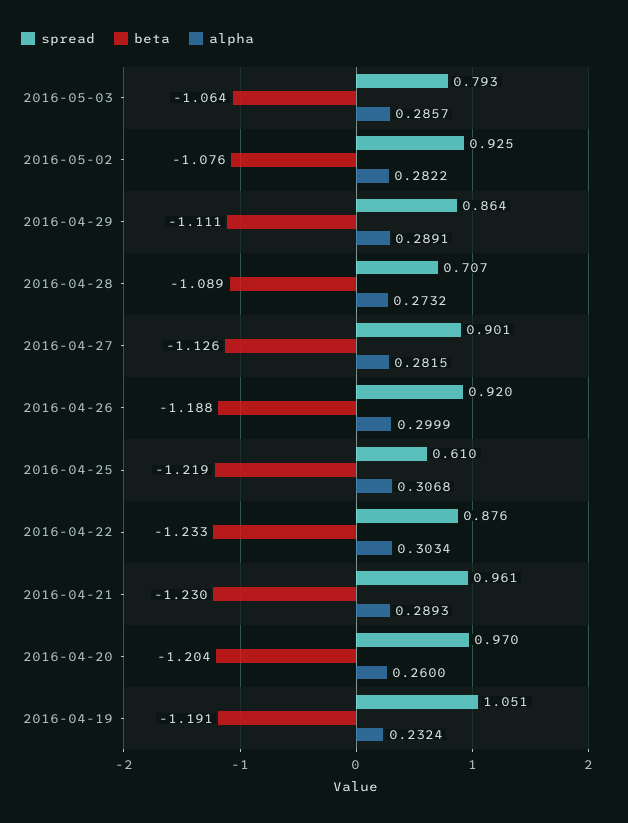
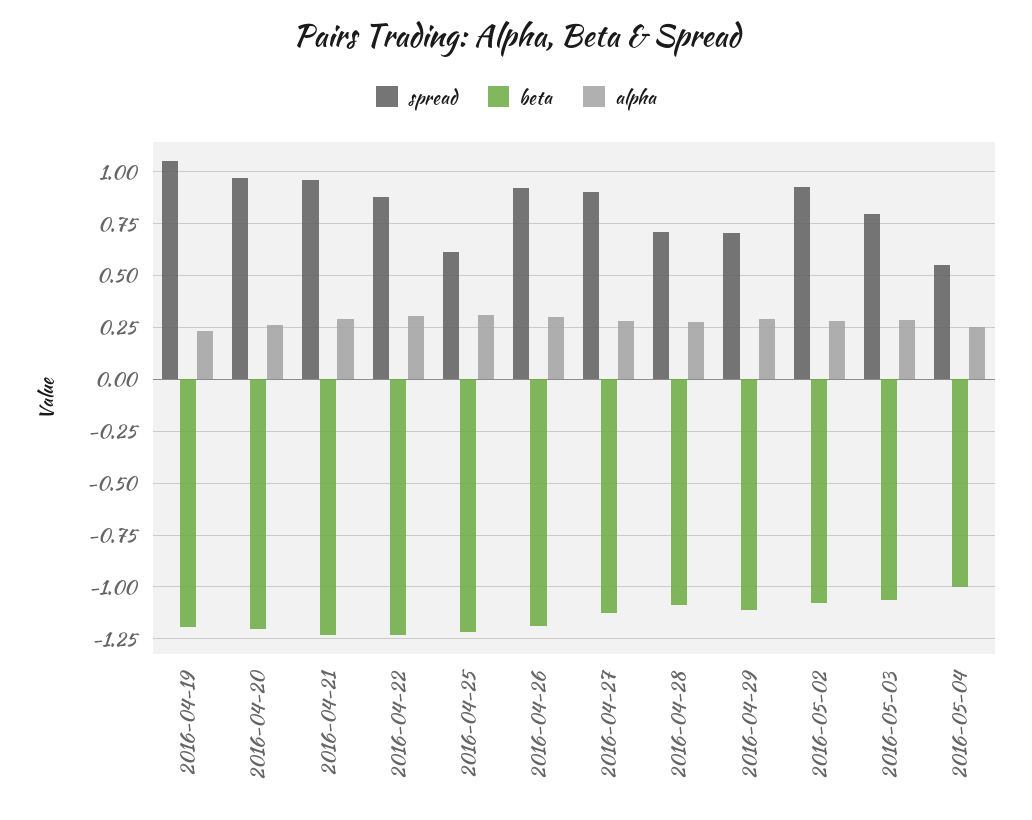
spread, 2016-04-29: 0.864 -> 0.7
spread, 2016-05-04: none -> 0.55
beta, 2016-05-04: none -> -1
alpha, 2016-05-04: none -> 0.25

